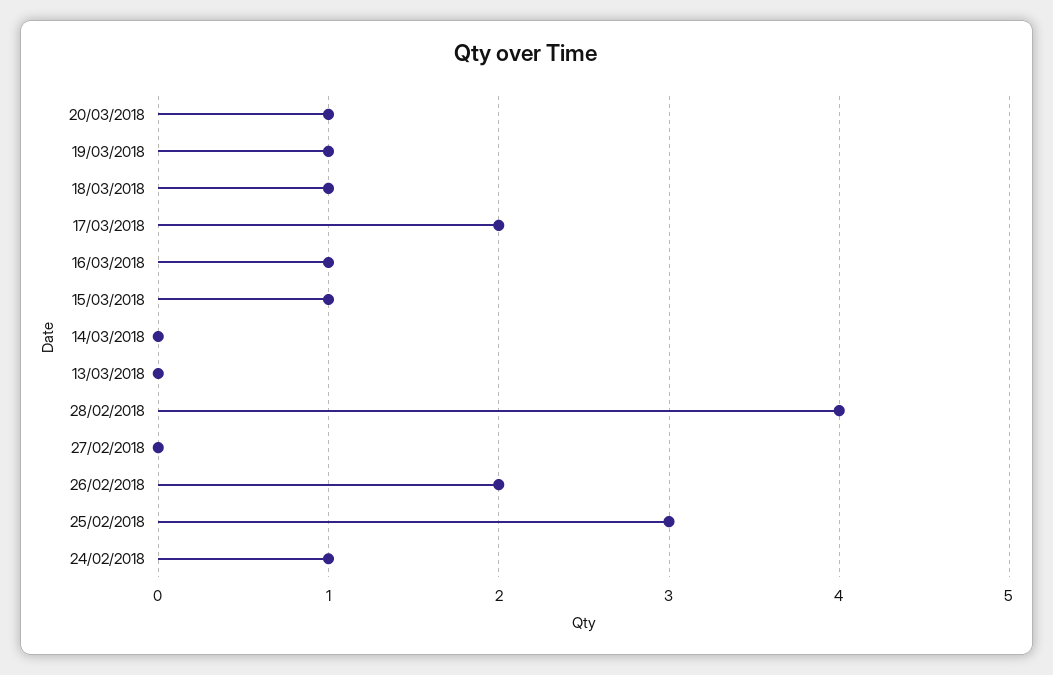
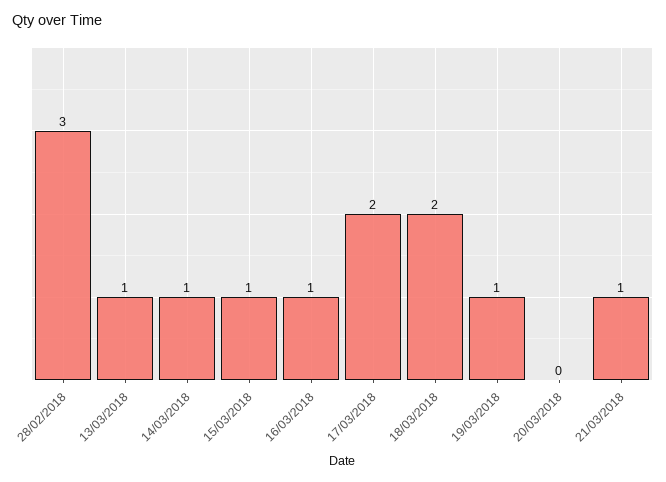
20/03/2018: 1 -> 0
18/03/2018: 1 -> 2
14/03/2018: 0 -> 1
13/03/2018: 0 -> 1
28/02/2018: 4 -> 3
27/02/2018: 0 -> none
26/02/2018: 2 -> none
25/02/2018: 3 -> none
24/02/2018: 1 -> none
21/03/2018: none -> 1

